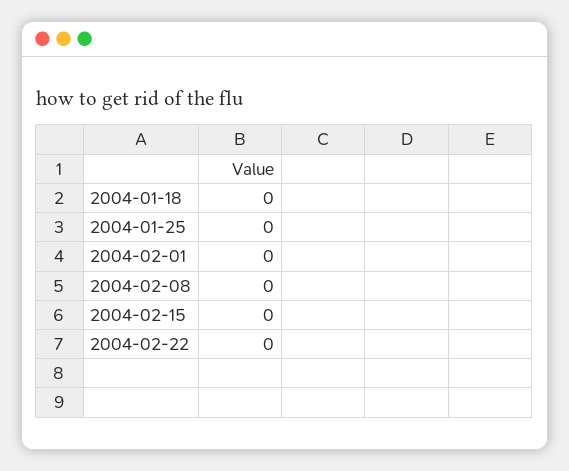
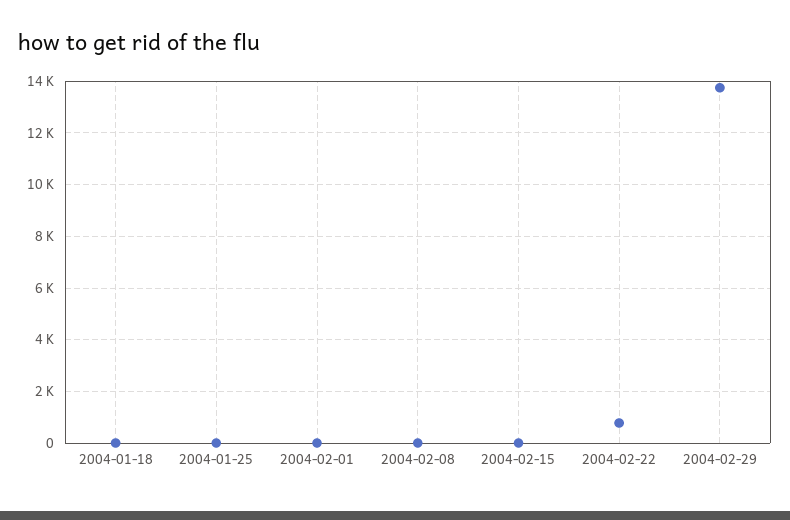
2004-02-22: 0 -> 750
2004-02-29: none -> 13750

